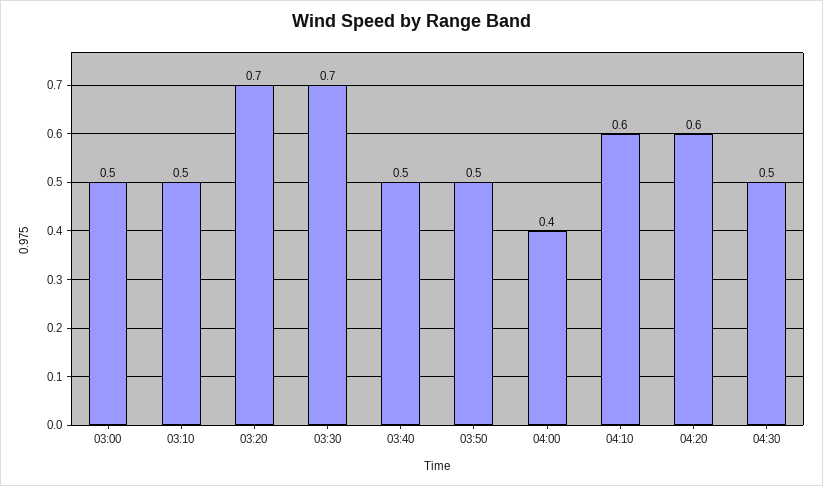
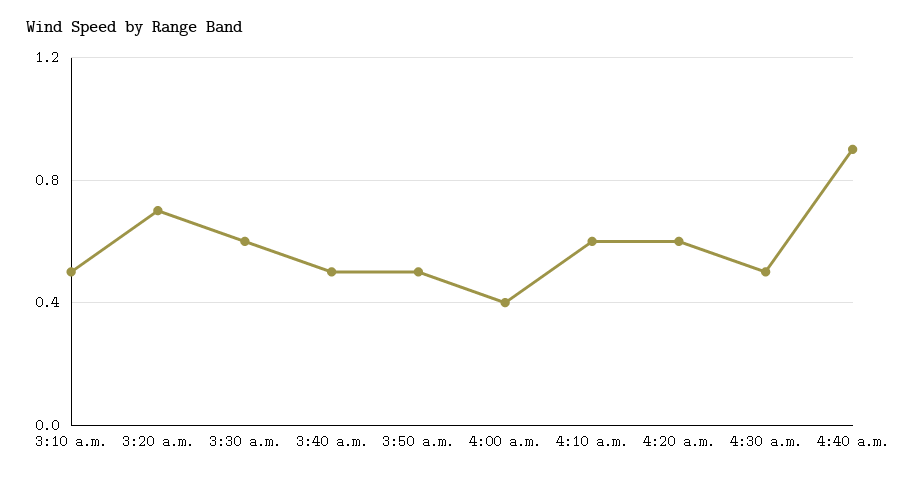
03:00: 0.5 -> none
03:30: 0.7 -> 0.6
4:40 a.m.: none -> 0.9

